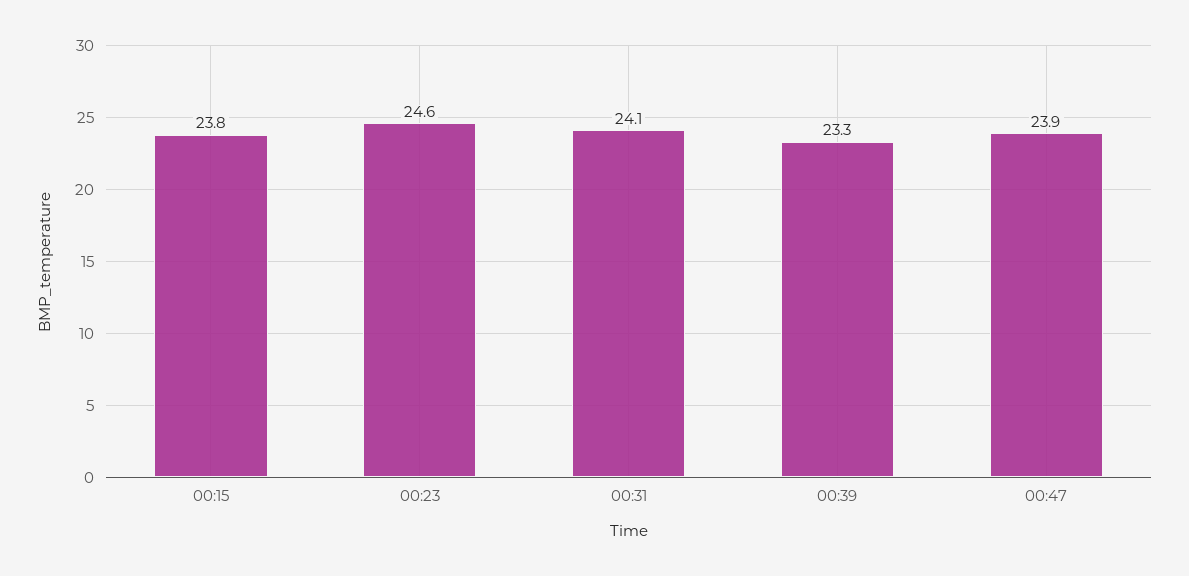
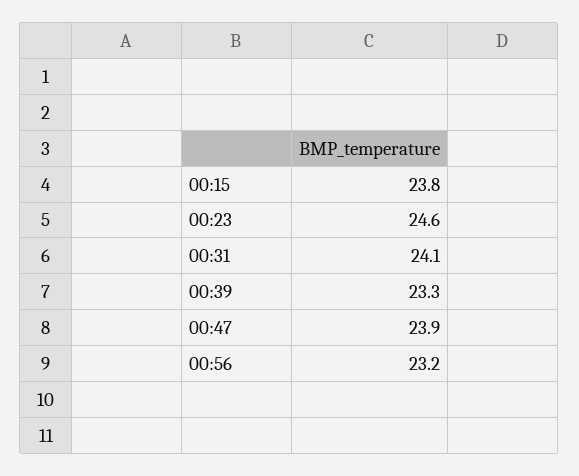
00:56: none -> 23.2

